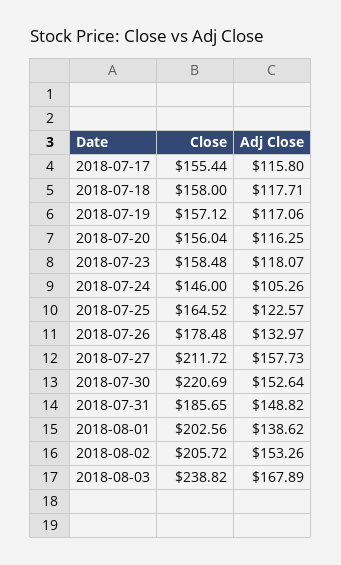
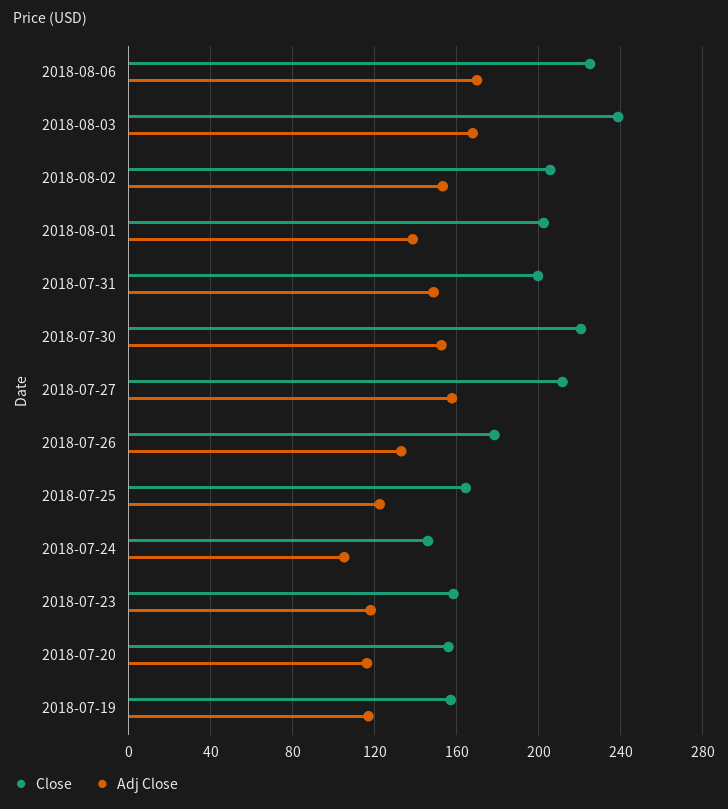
Close, 2018-07-17: 155.44 -> none
Adj Close, 2018-07-17: 115.8 -> none
Close, 2018-07-18: 158 -> none
Adj Close, 2018-07-18: 117.71 -> none
Close, 2018-07-31: 185.65 -> 200
Close, 2018-08-06: none -> 225
Adj Close, 2018-08-06: none -> 170

